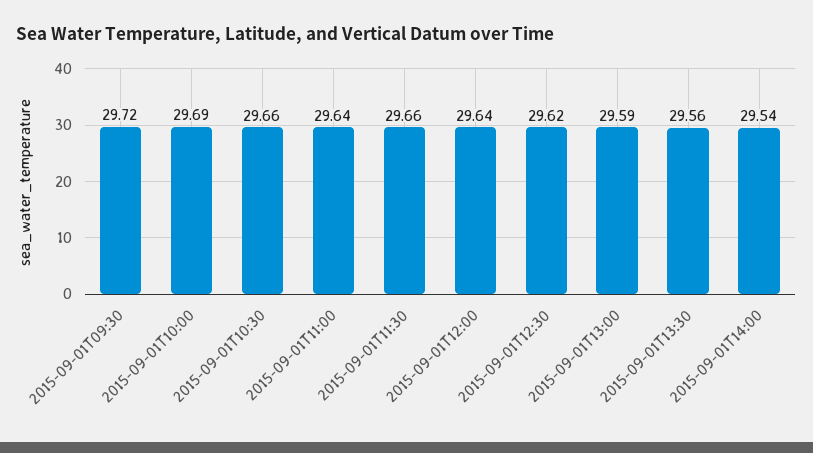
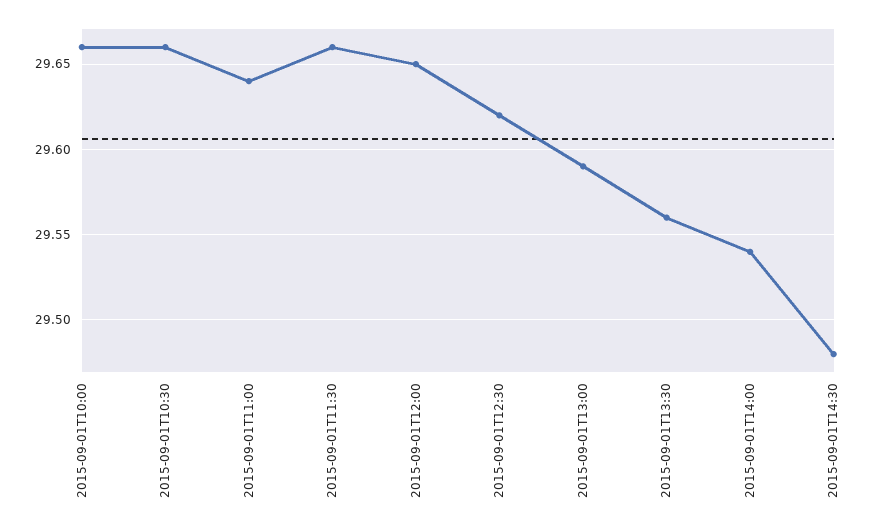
2015-09-01T09:30: 29.72 -> none
2015-09-01T10:00: 29.69 -> 29.66
2015-09-01T12:00: 29.64 -> 29.65
2015-09-01T14:30: none -> 29.48

